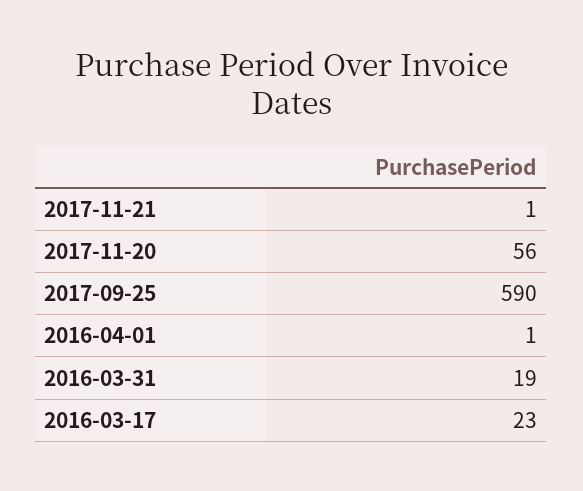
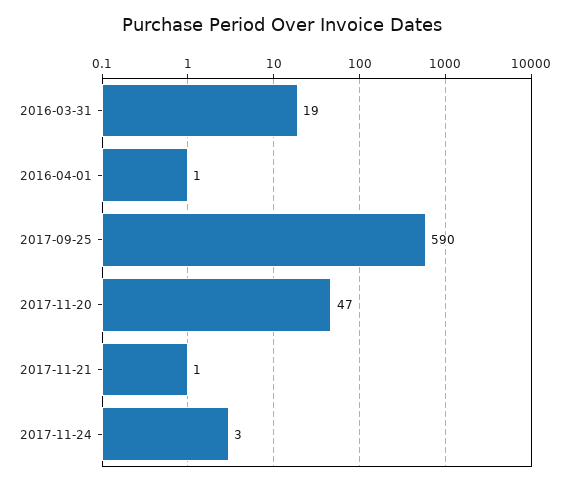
2017-11-20: 56 -> 47
2016-03-17: 23 -> none
2017-11-24: none -> 3

